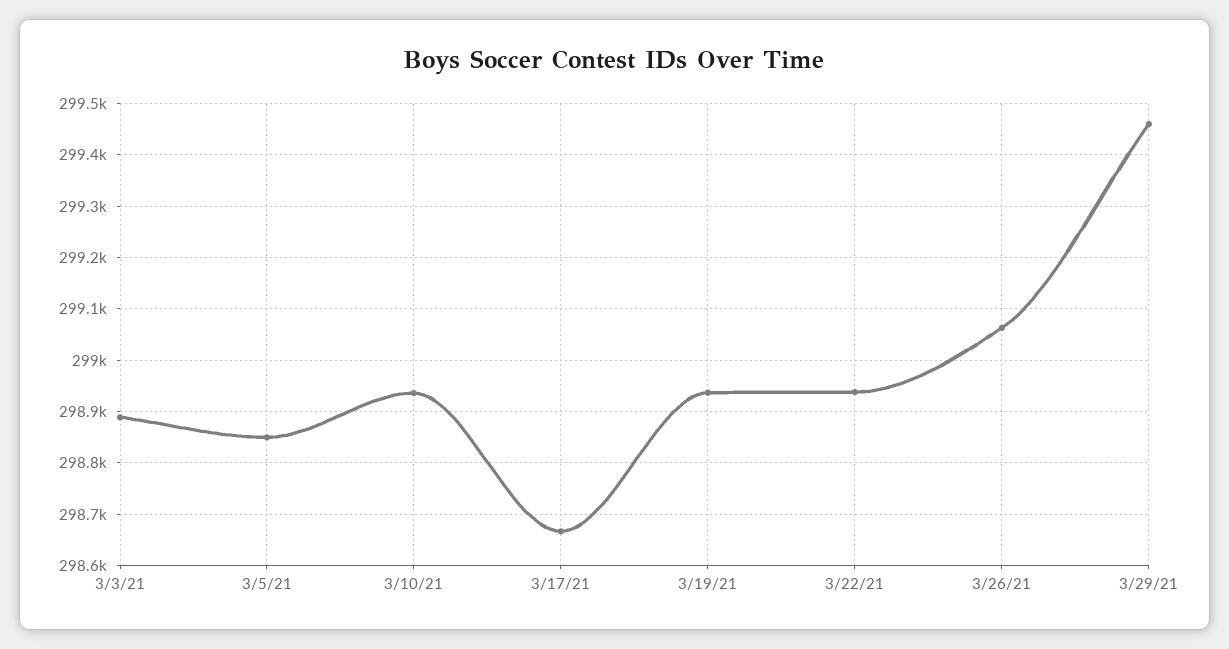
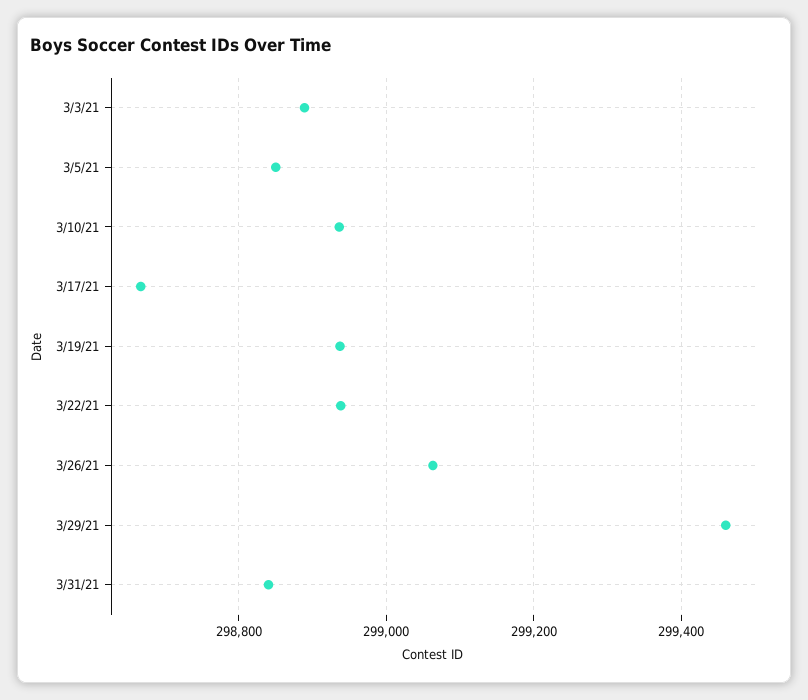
3/31/21: none -> 298840

